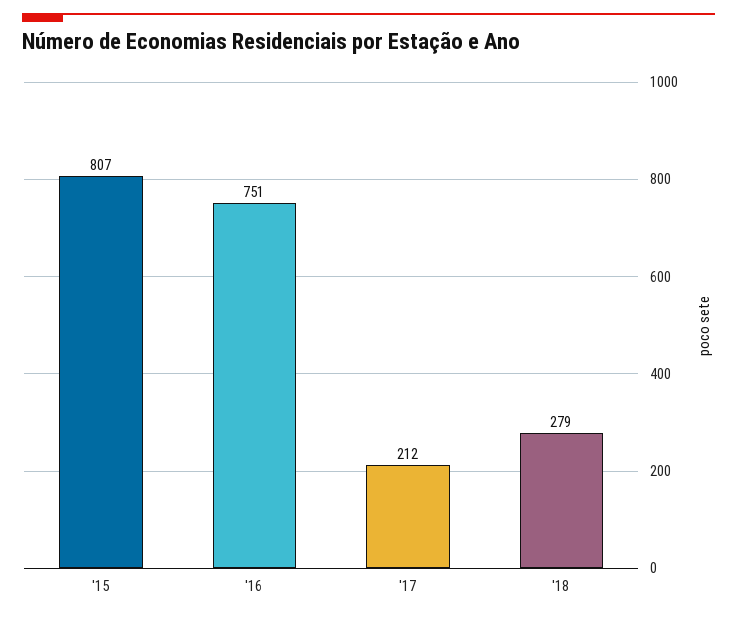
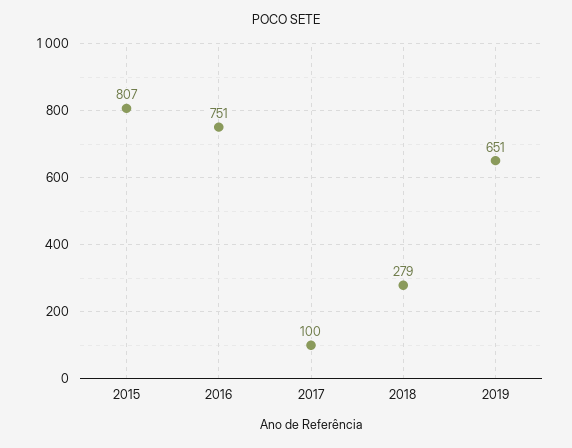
'17: 212 -> 100
2019: none -> 651

